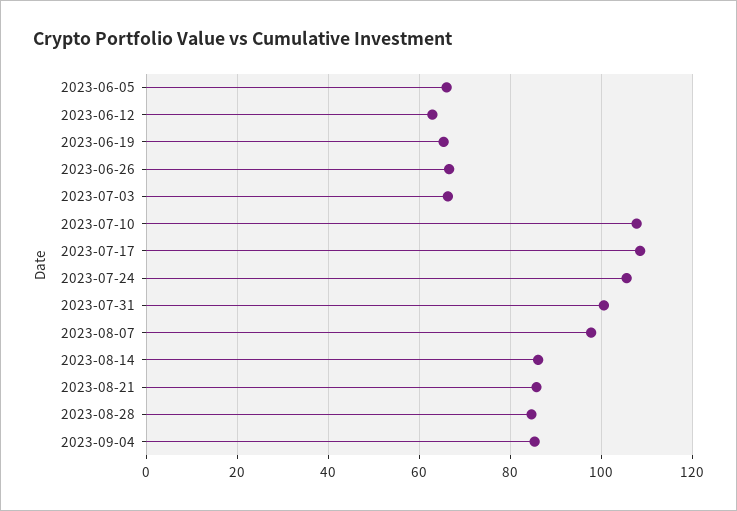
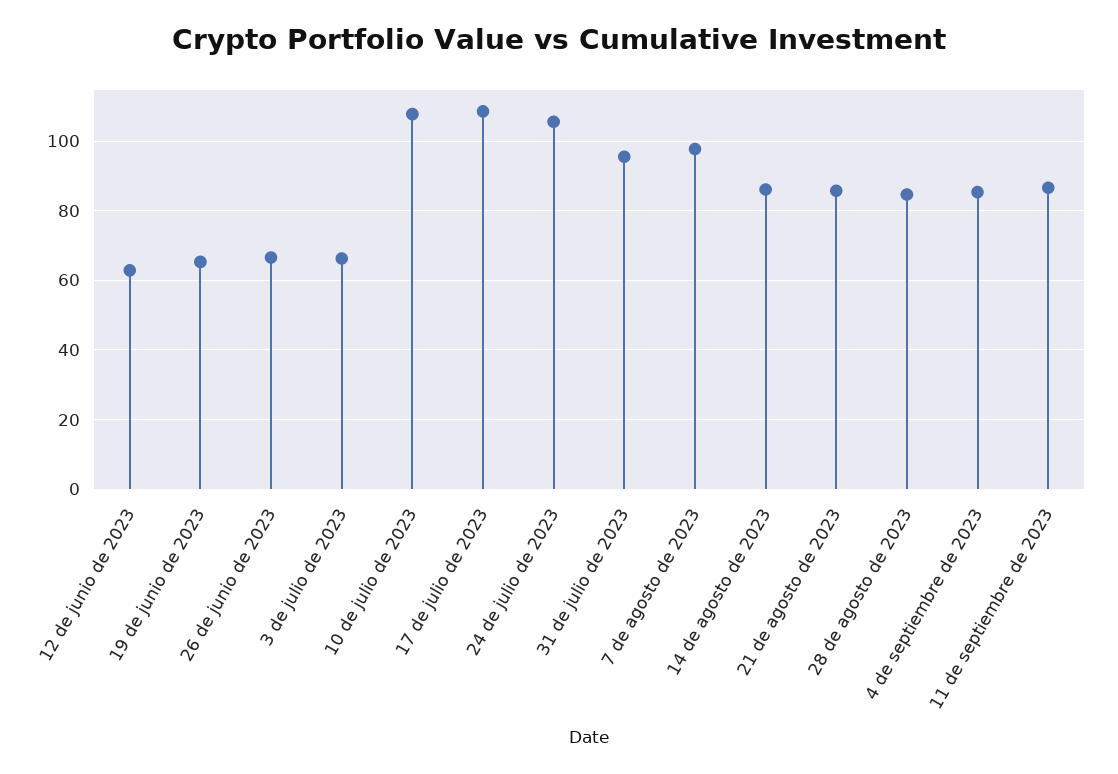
2023-06-05: 66 -> none
2023-07-31: 100 -> 96
11 de septiembre de 2023: none -> 86

